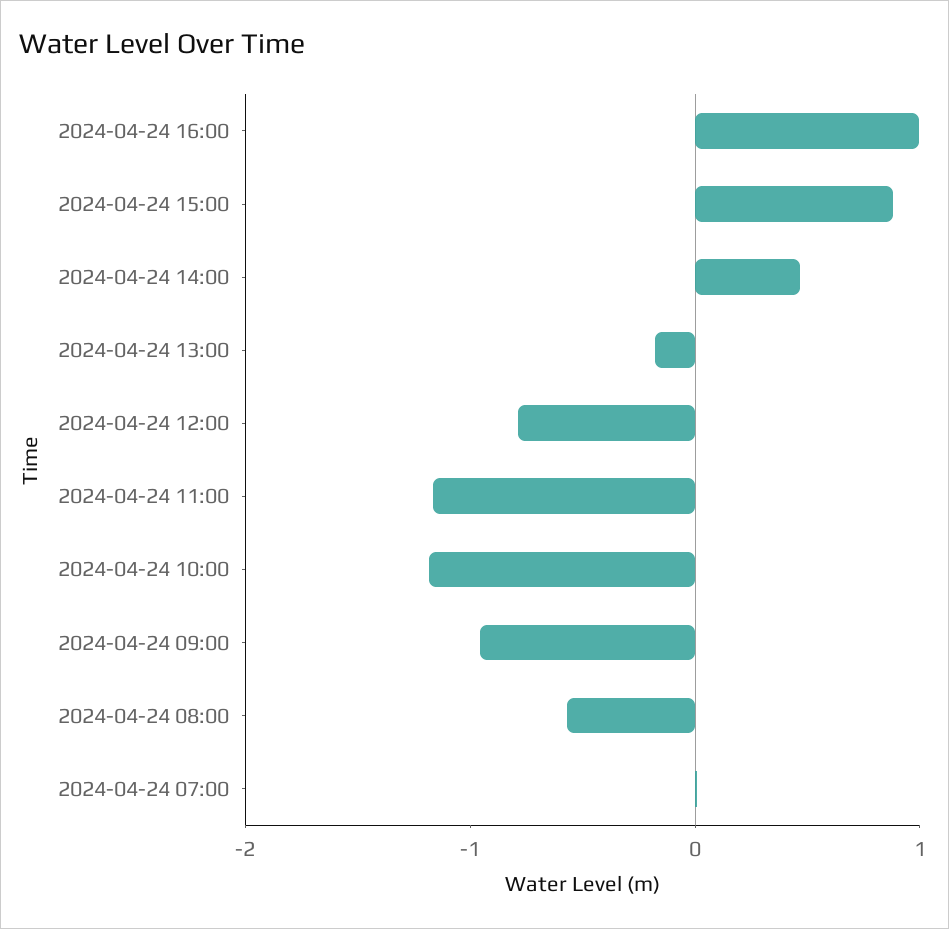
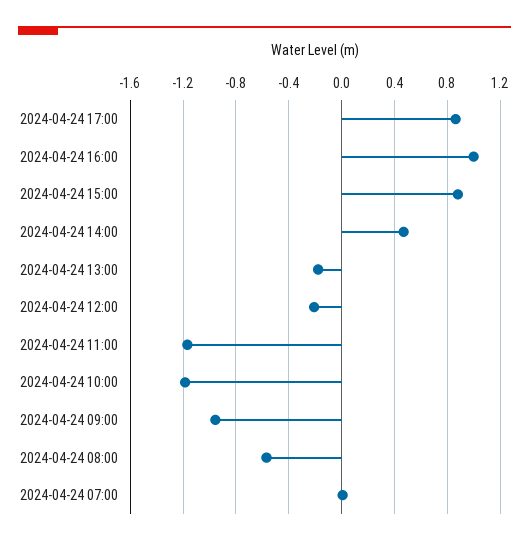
2024-04-24 12:00: -0.8 -> -0.2
2024-04-24 17:00: none -> 0.85

